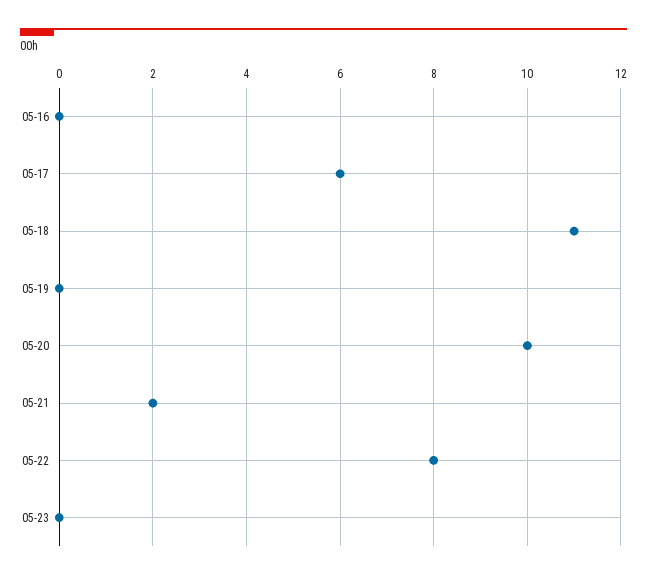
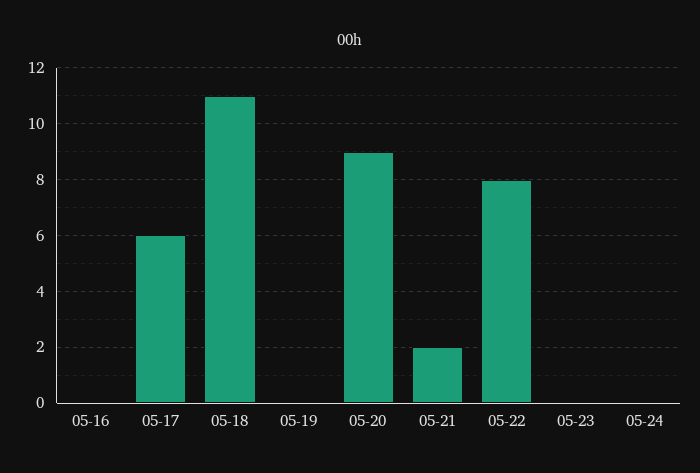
05-20: 10 -> 9
05-24: none -> 0

